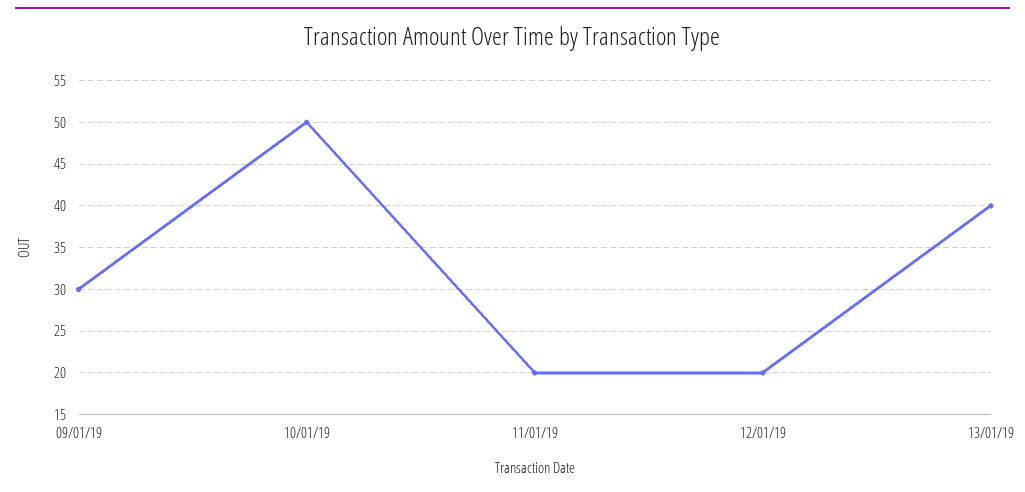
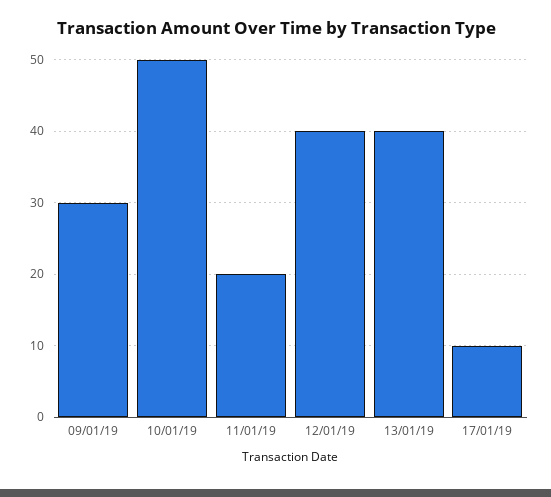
12/01/19: 20 -> 40
17/01/19: none -> 10

